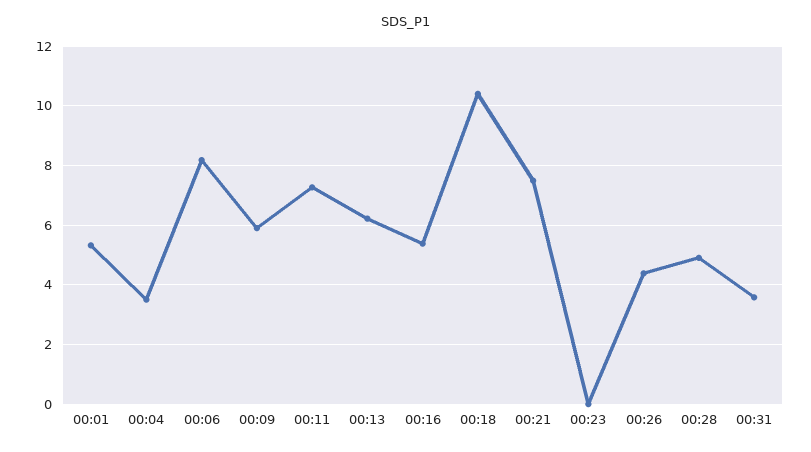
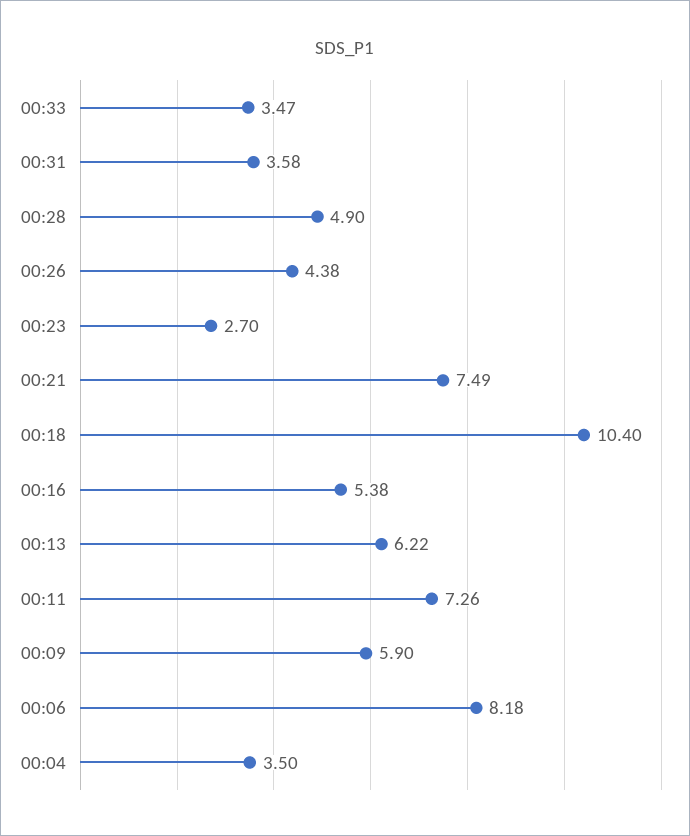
00:01: 5.25 -> none
00:23: 0 -> 2.7
00:33: none -> 3.47

